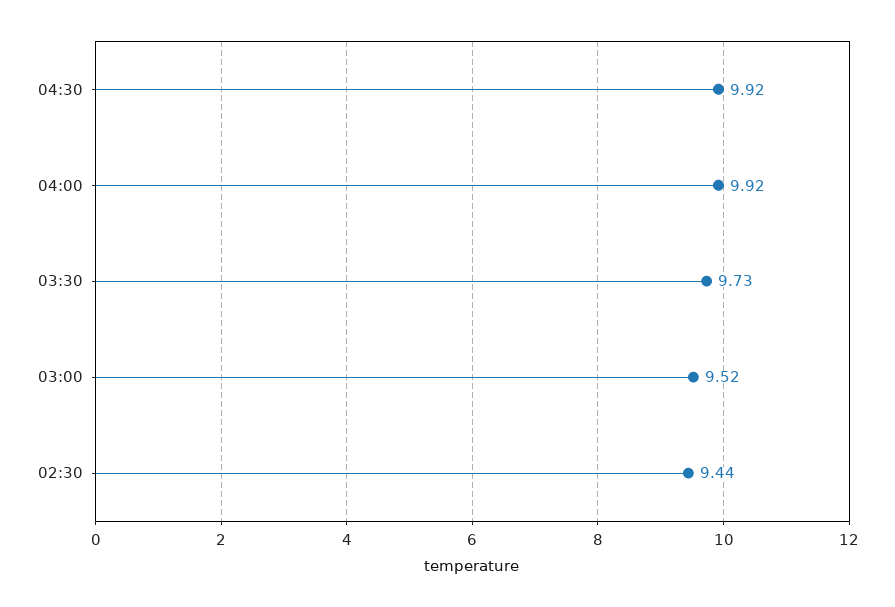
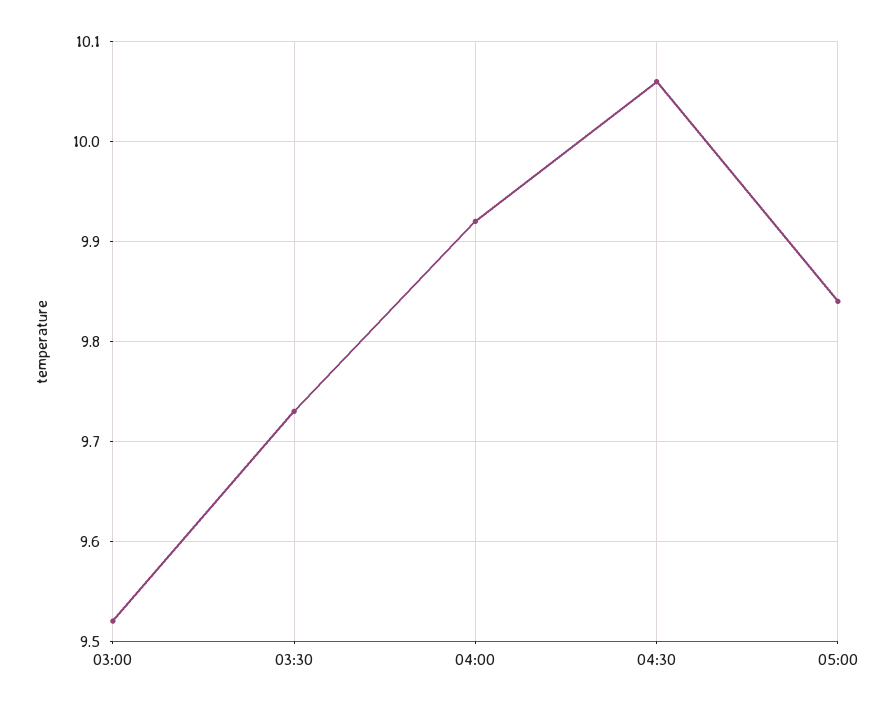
04:30: 9.92 -> 10.06
02:30: 9.44 -> none
05:00: none -> 9.84

